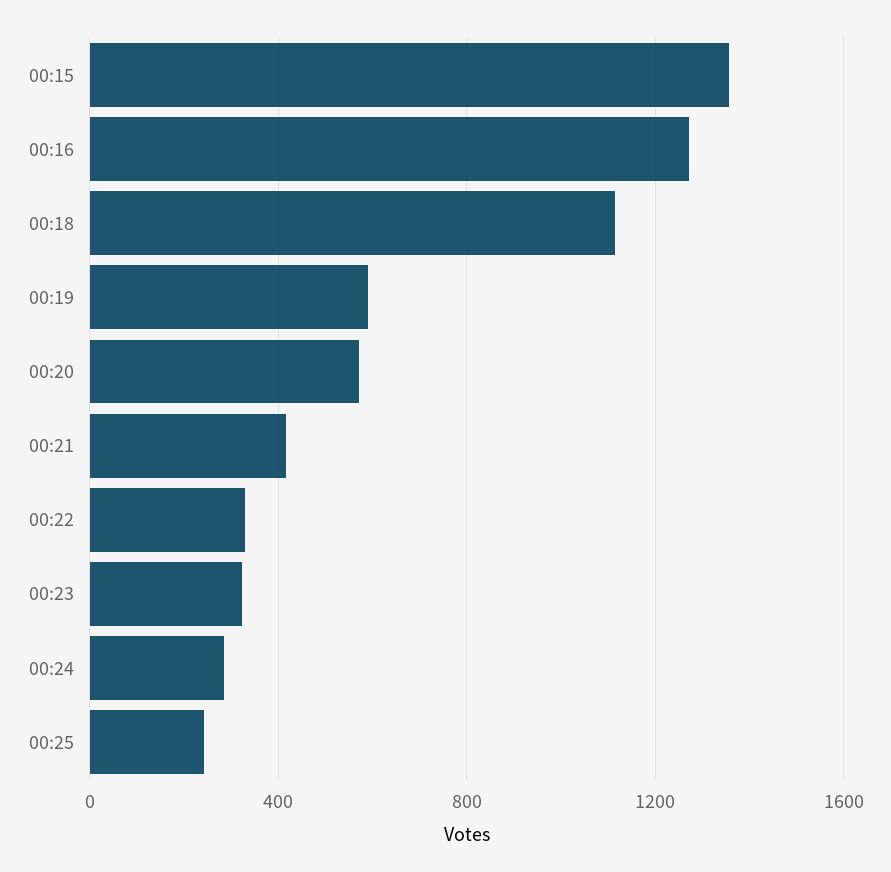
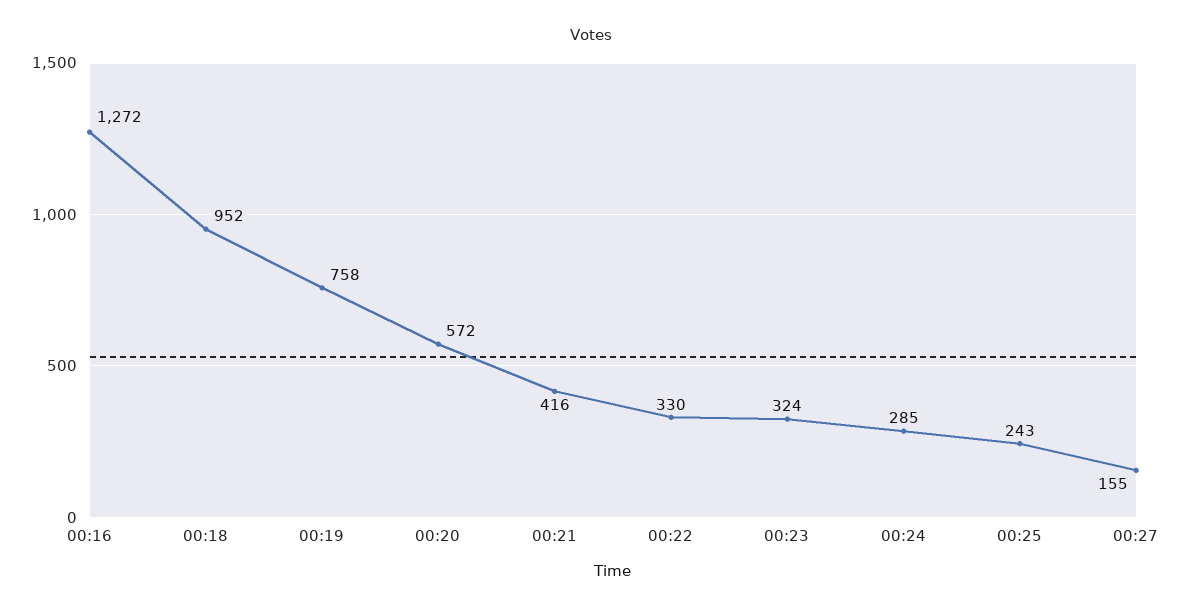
00:15: 1350 -> none
00:18: 1100 -> 952
00:19: 600 -> 758
00:27: none -> 155

